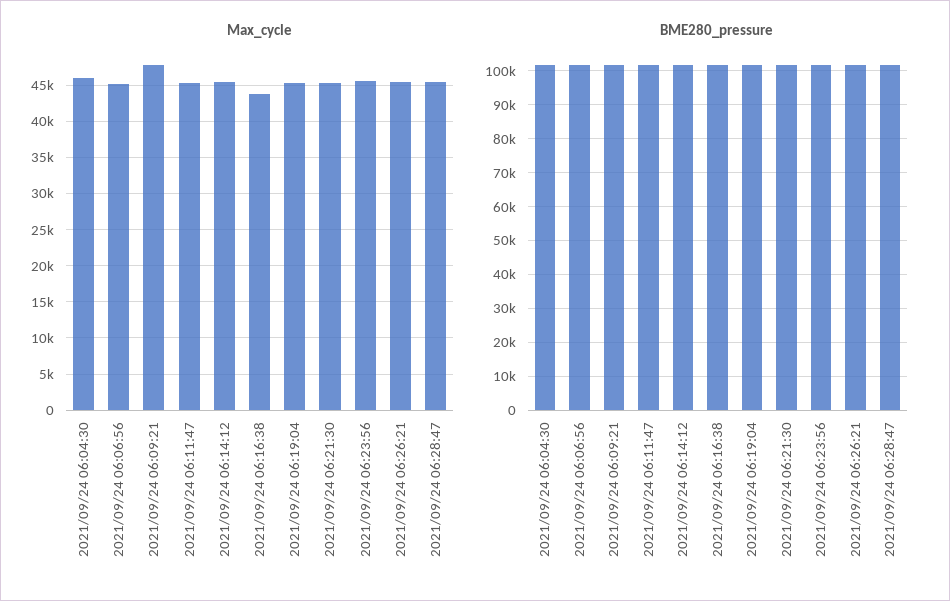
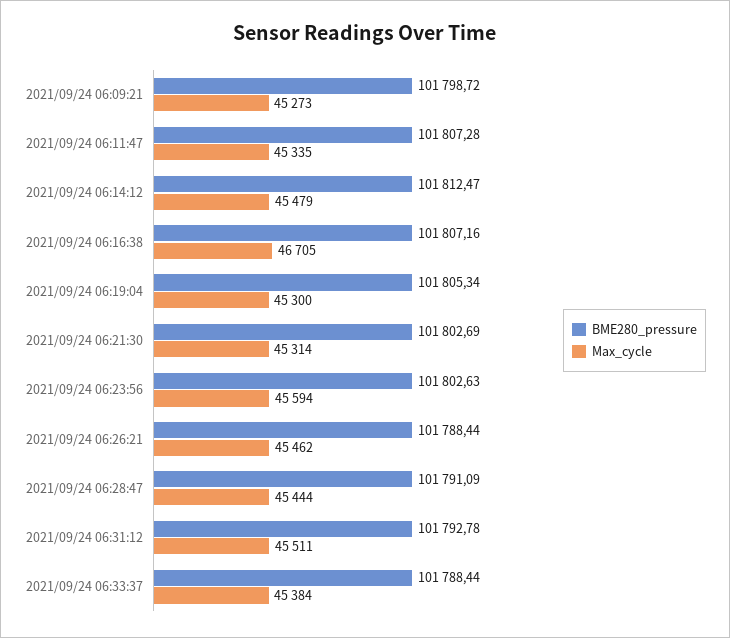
Max_cycle, 2021/09/24 06:04:30: 46000 -> none
Max_cycle, 2021/09/24 06:06:56: 45000 -> none
Max_cycle, 2021/09/24 06:09:21: 48000 -> 45273
Max_cycle, 2021/09/24 06:16:38: 44000 -> 46705
BME280_pressure, 2021/09/24 06:04:30: 102000 -> none
BME280_pressure, 2021/09/24 06:06:56: 102000 -> none
BME280_pressure, 2021/09/24 06:31:12: none -> 101792.78
Max_cycle, 2021/09/24 06:31:12: none -> 45511
BME280_pressure, 2021/09/24 06:33:37: none -> 101788.44
Max_cycle, 2021/09/24 06:33:37: none -> 45384

